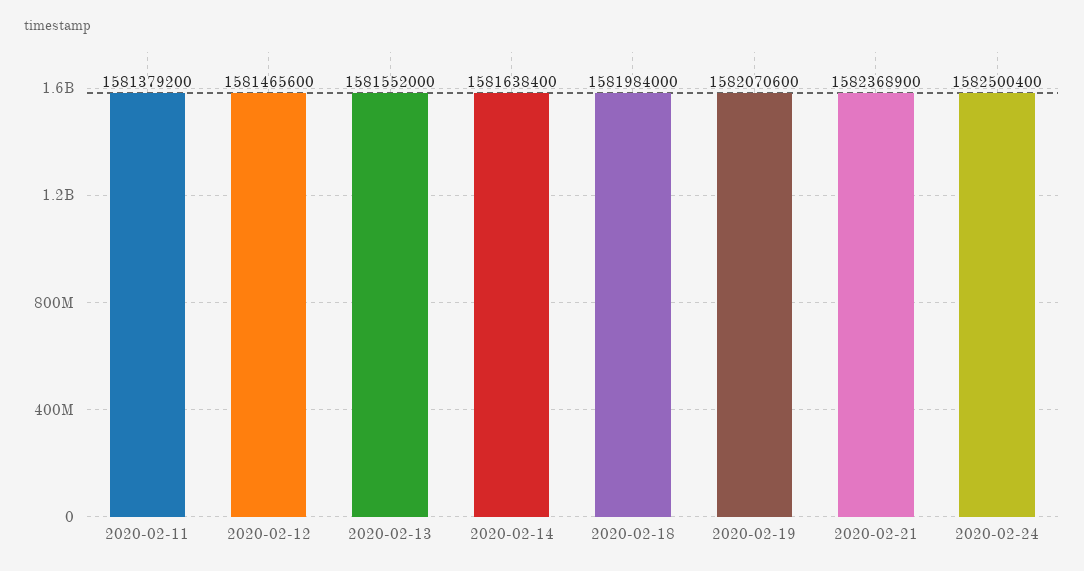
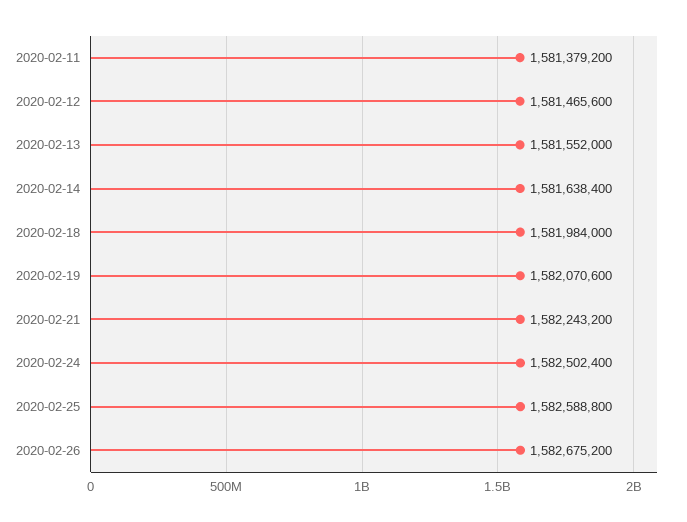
2020-02-21: 1582368900 -> 1582243200
2020-02-24: 1582500400 -> 1582502400
2020-02-25: none -> 1582588800
2020-02-26: none -> 1582675200

